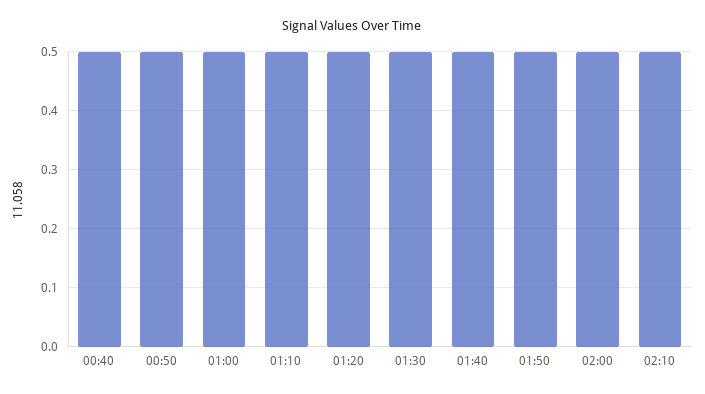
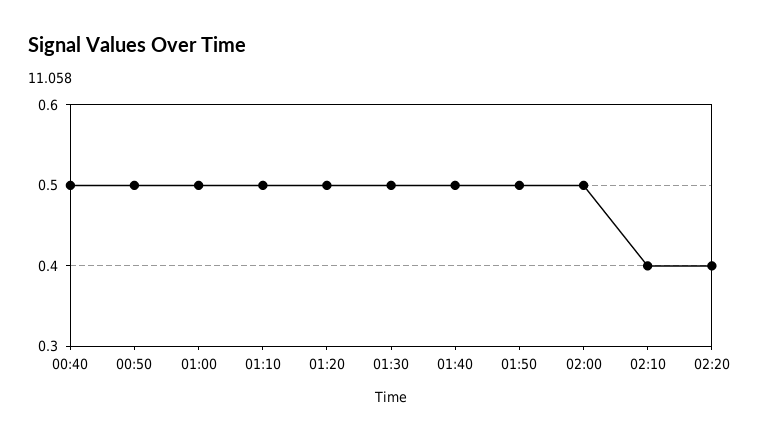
02:10: 0.5 -> 0.4
02:20: none -> 0.4

